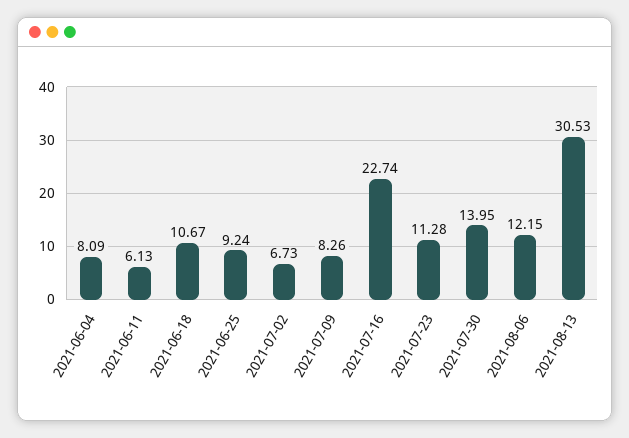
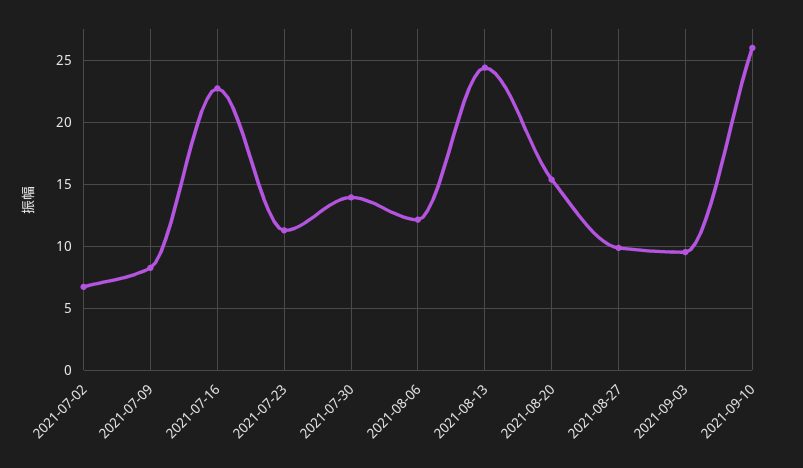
2021-06-04: 8.09 -> none
2021-06-11: 6.13 -> none
2021-06-18: 10.67 -> none
2021-06-25: 9.24 -> none
2021-08-13: 30.53 -> 24.5
2021-08-20: none -> 15.5
2021-08-27: none -> 10
2021-09-03: none -> 9.5
2021-09-10: none -> 26

